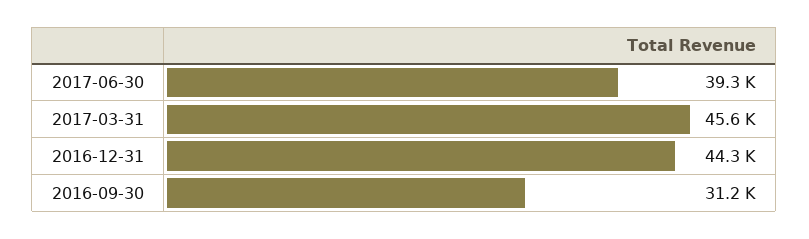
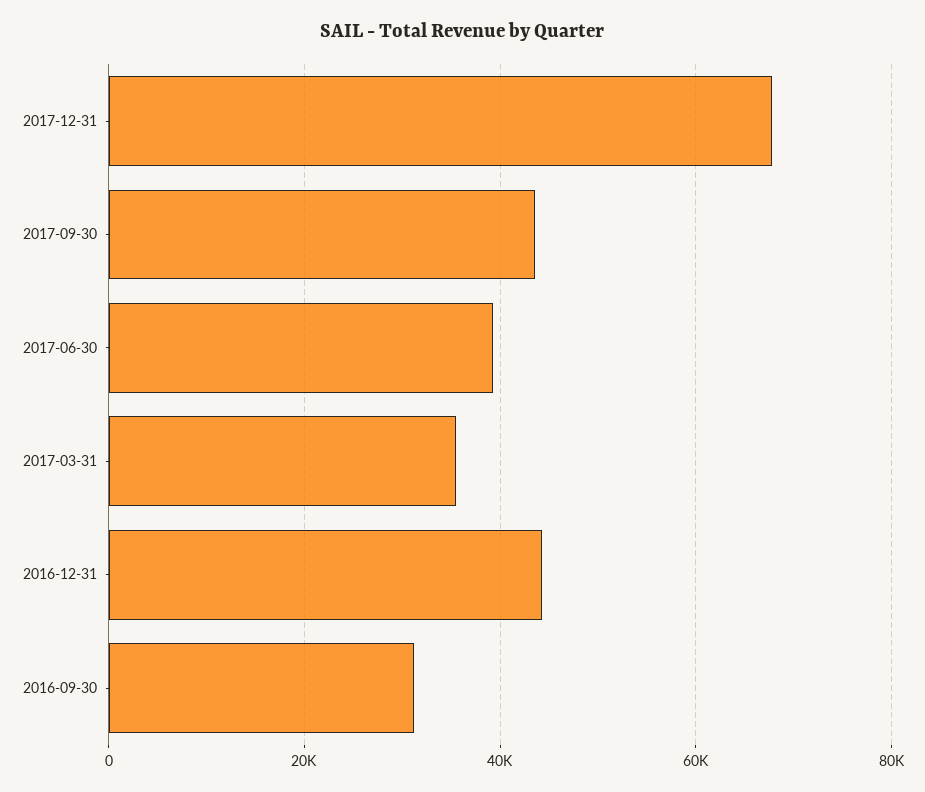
2017-03-31: 45600 -> 36000
2017-12-31: none -> 68000
2017-09-30: none -> 44000

